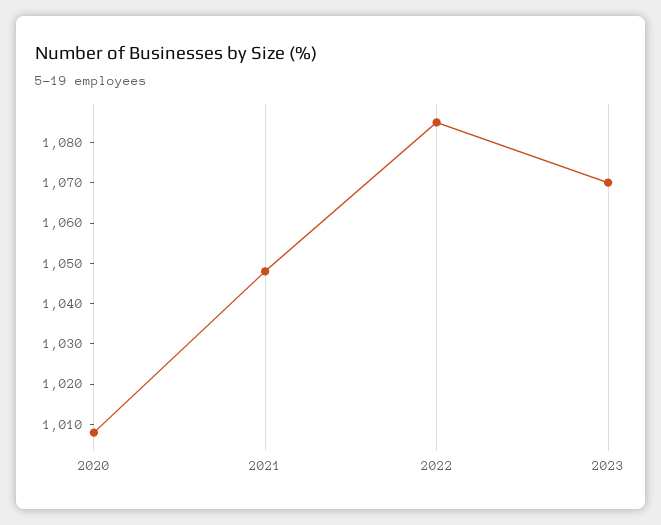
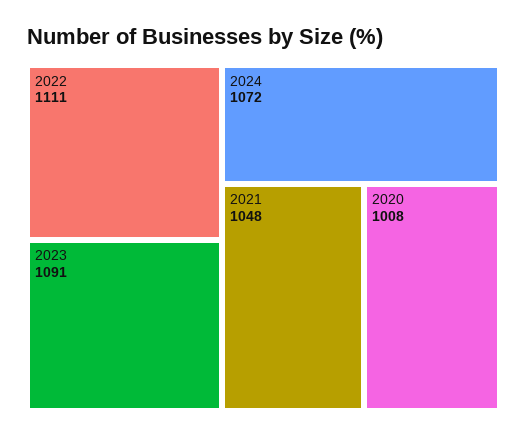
2022: 1085 -> 1111
2023: 1070 -> 1091
2024: none -> 1072

